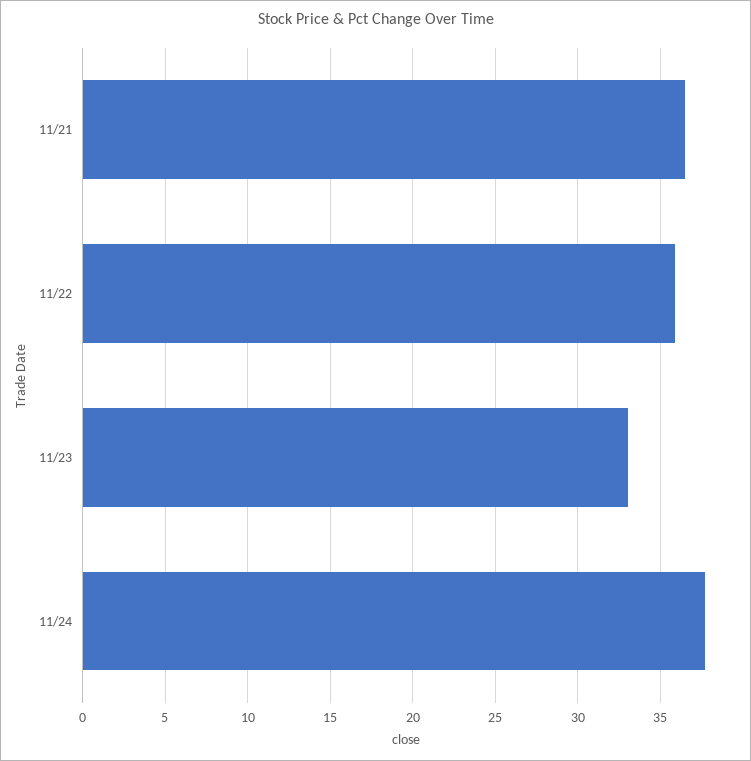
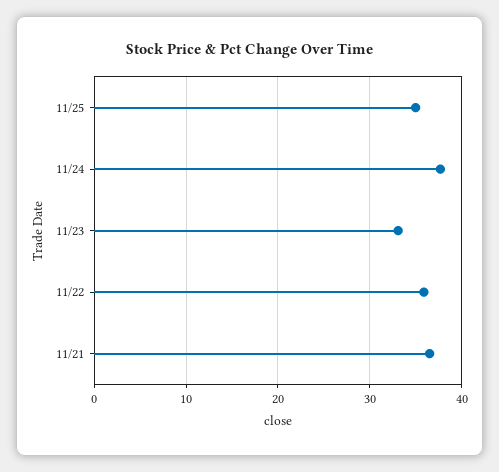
11/25: none -> 35

